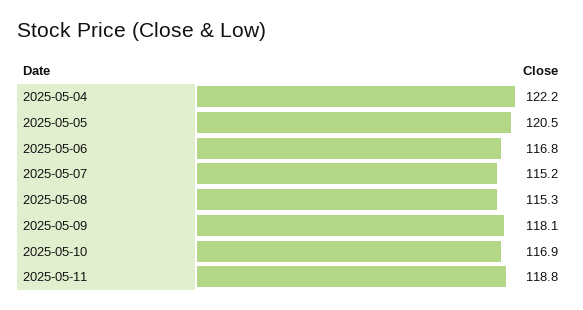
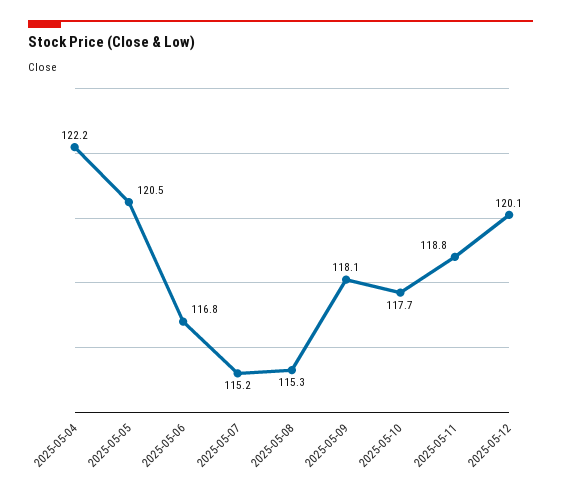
2025-05-10: 116.9 -> 117.7
2025-05-12: none -> 120.1

